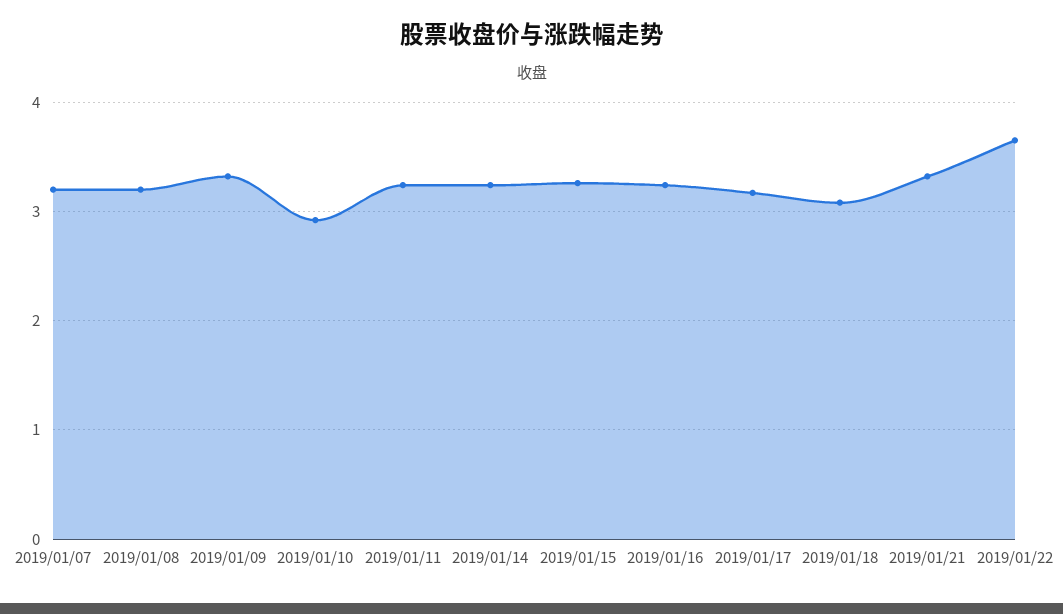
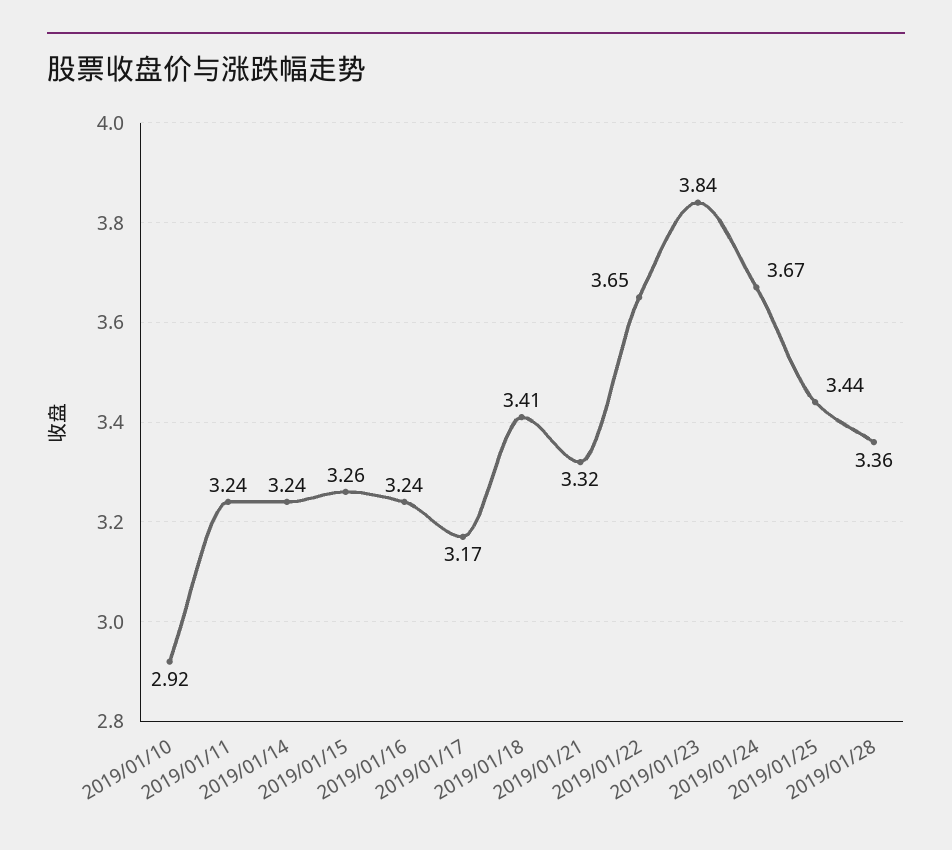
2019/01/07: 3.2 -> none
2019/01/08: 3.2 -> none
2019/01/09: 3.3 -> none
2019/01/18: 3.1 -> 3.41
2019/01/23: none -> 3.84
2019/01/24: none -> 3.67
2019/01/25: none -> 3.44
2019/01/28: none -> 3.36

